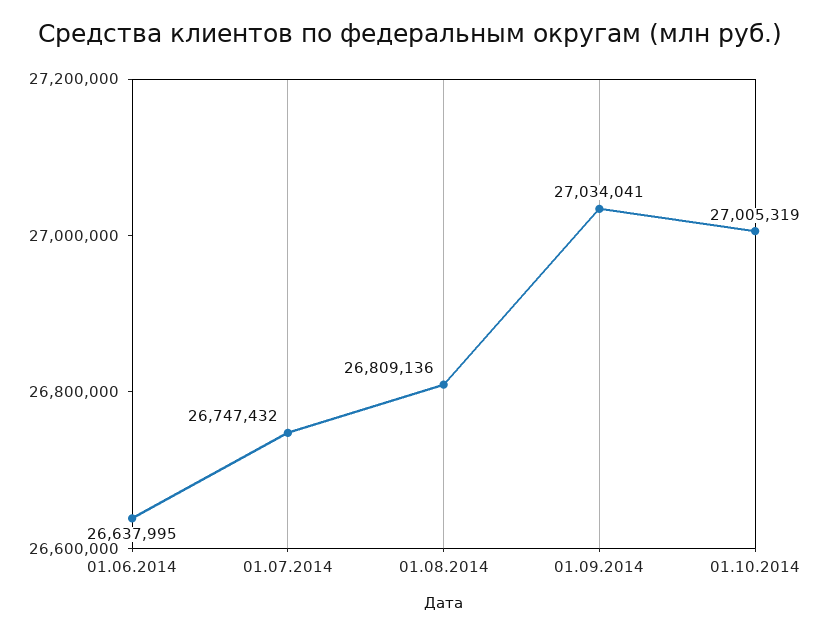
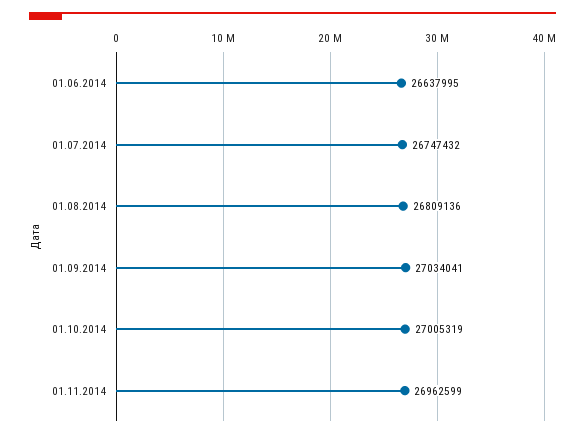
01.11.2014: none -> 26962599

